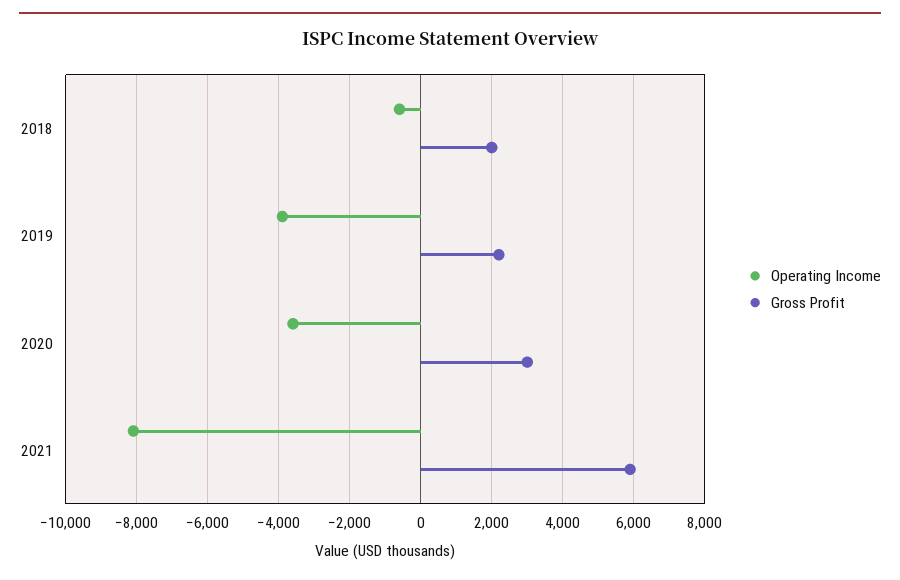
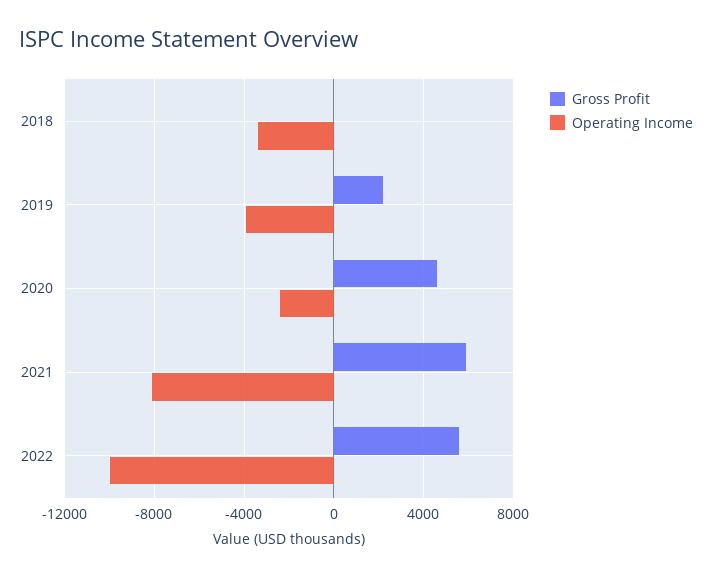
Operating Income, 2018: -600 -> -3500
Gross Profit, 2018: 2000 -> 0
Operating Income, 2020: -3600 -> -2500
Gross Profit, 2020: 3000 -> 4500
Gross Profit, 2022: none -> 5500
Operating Income, 2022: none -> -10000

